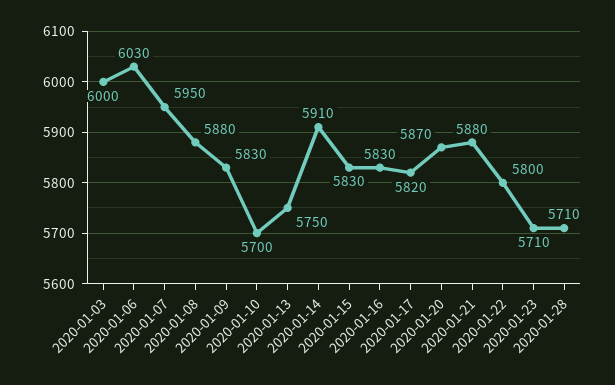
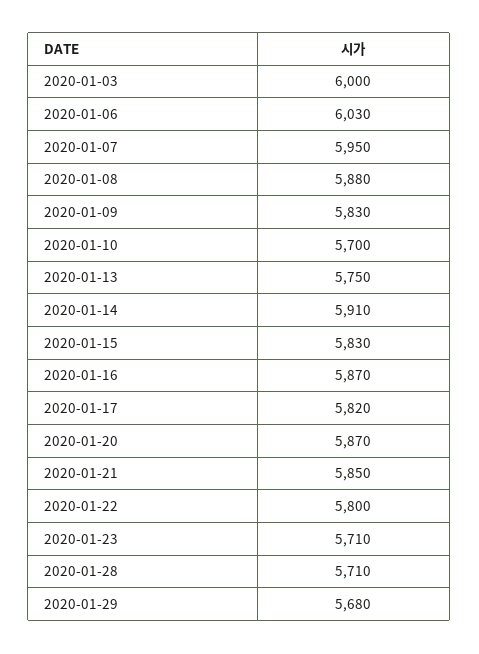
2020-01-16: 5830 -> 5870
2020-01-21: 5880 -> 5850
2020-01-29: none -> 5680

